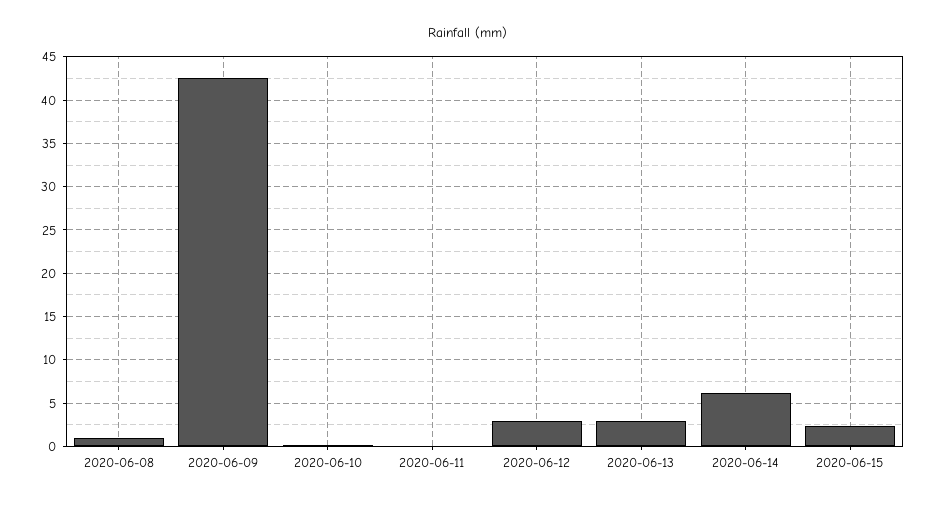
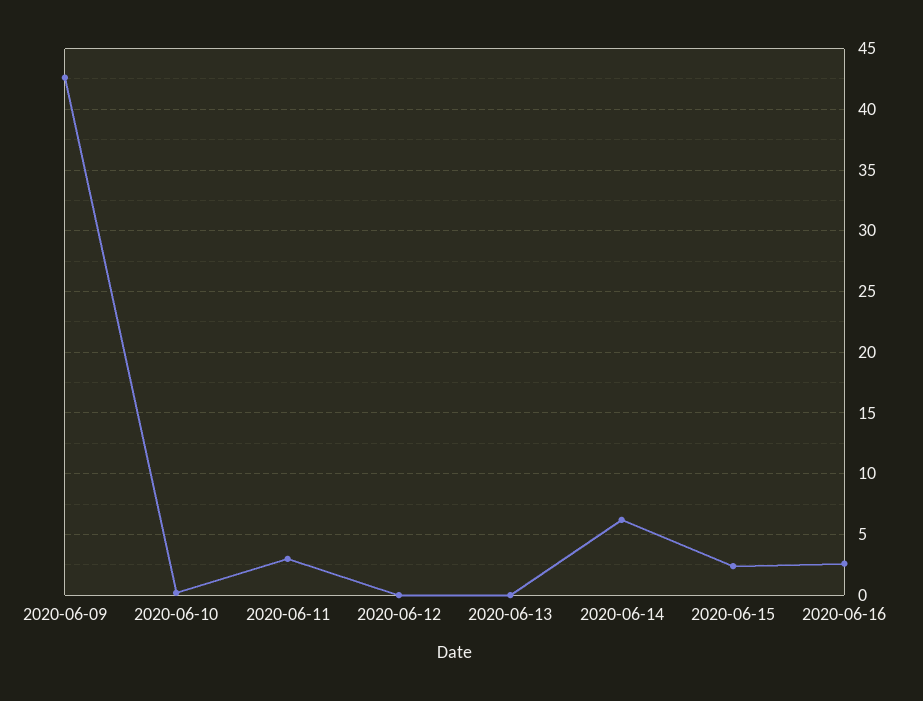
2020-06-08: 1 -> none
2020-06-11: 0 -> 3
2020-06-12: 3 -> 0
2020-06-13: 3 -> 0
2020-06-16: none -> 2.5

